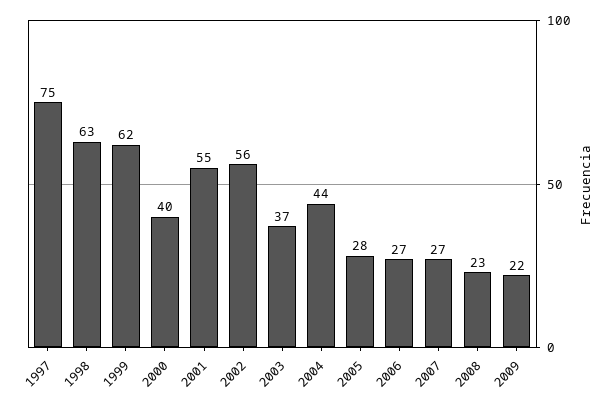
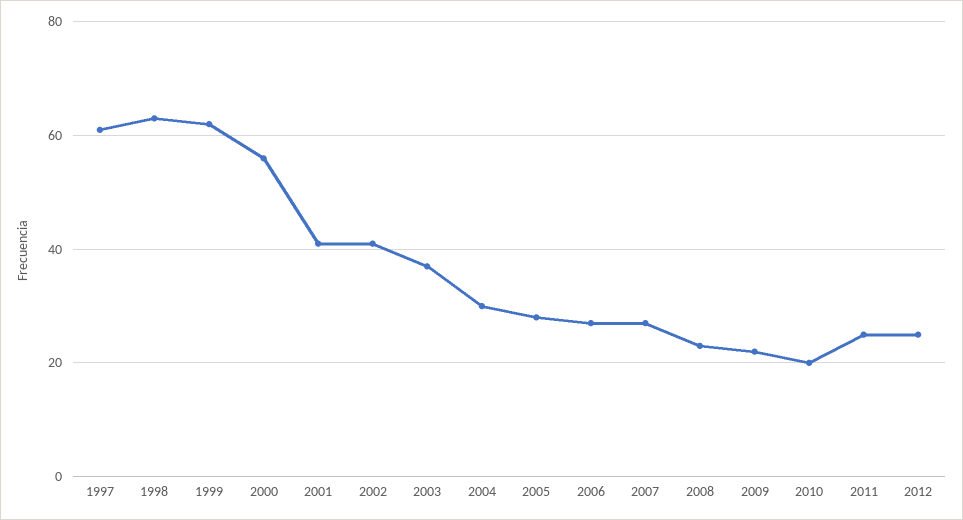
1997: 75 -> 60
2000: 40 -> 55
2001: 55 -> 40
2002: 56 -> 40
2004: 44 -> 30
2010: none -> 20
2011: none -> 25
2012: none -> 25

